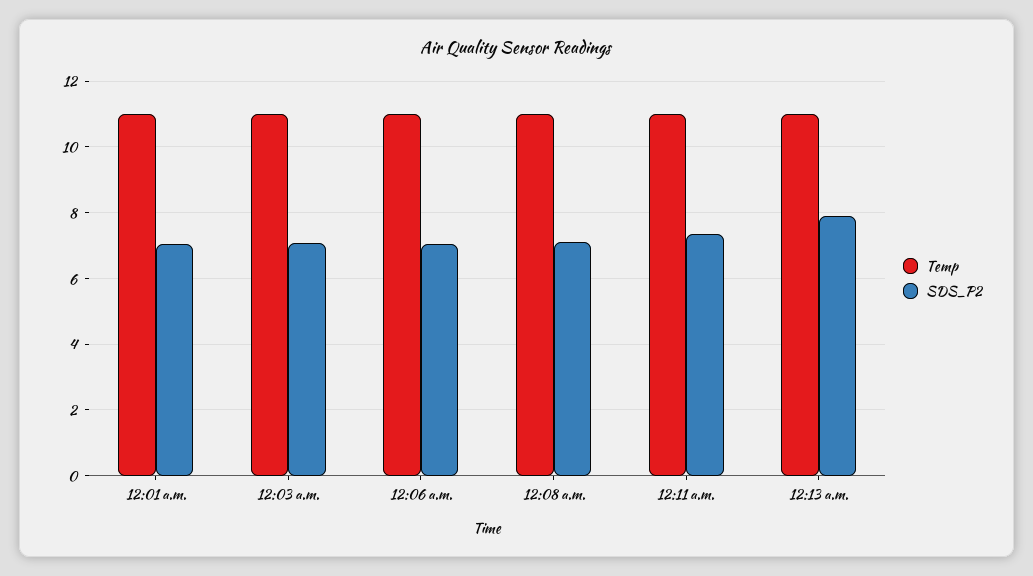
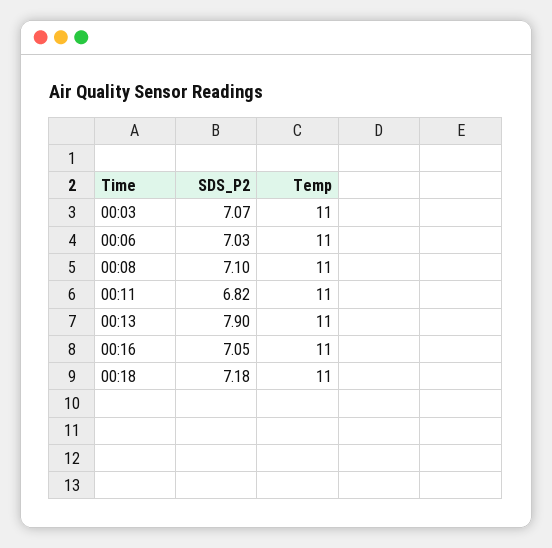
Temp, 12:01 a.m.: 11 -> none
SDS_P2, 12:01 a.m.: 7 -> none
SDS_P2, 12:11 a.m.: 7.4 -> 6.82
SDS_P2, 00:16: none -> 7.05
Temp, 00:16: none -> 11
SDS_P2, 00:18: none -> 7.18
Temp, 00:18: none -> 11

